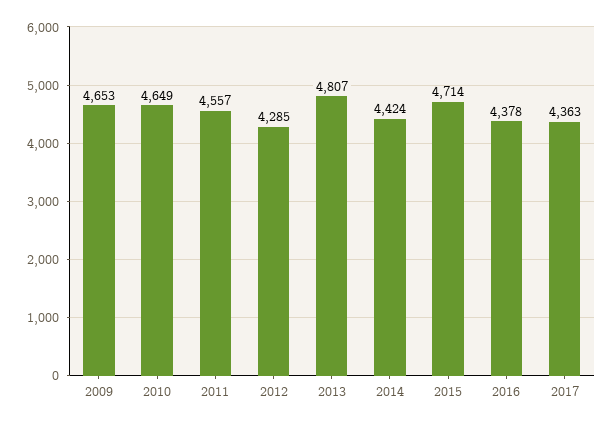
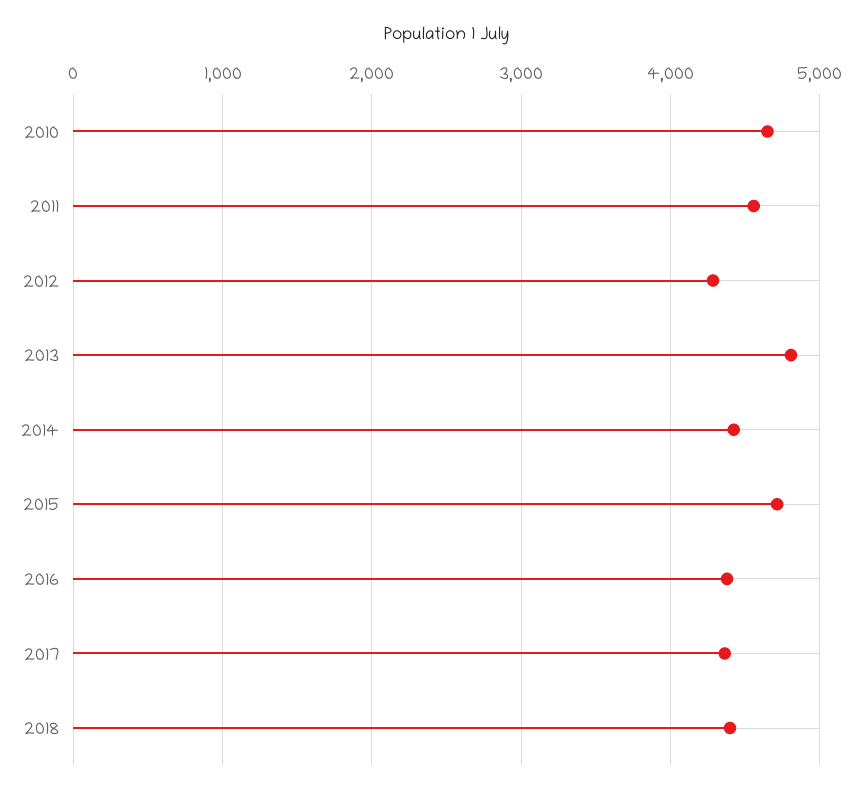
2009: 4653 -> none
2018: none -> 4400

